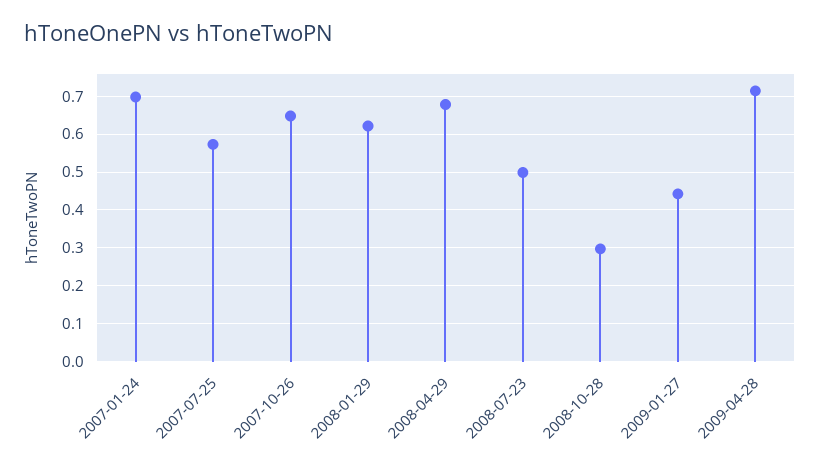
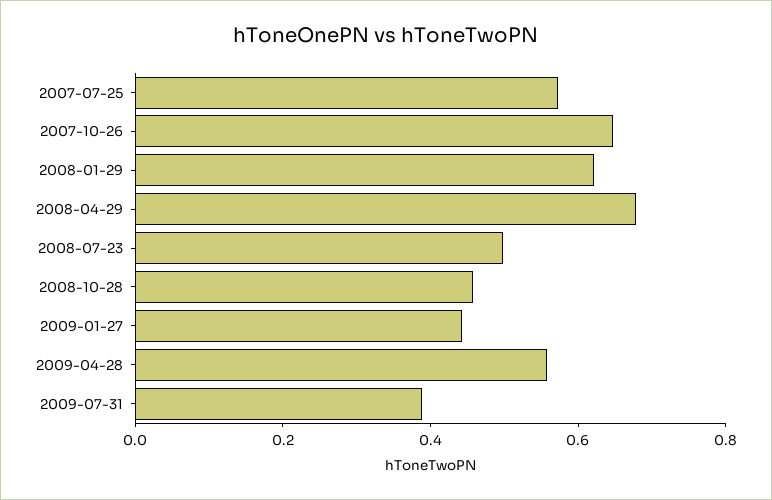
2007-01-24: 0.7 -> none
2008-10-28: 0.3 -> 0.45
2009-04-28: 0.72 -> 0.55
2009-07-31: none -> 0.4

